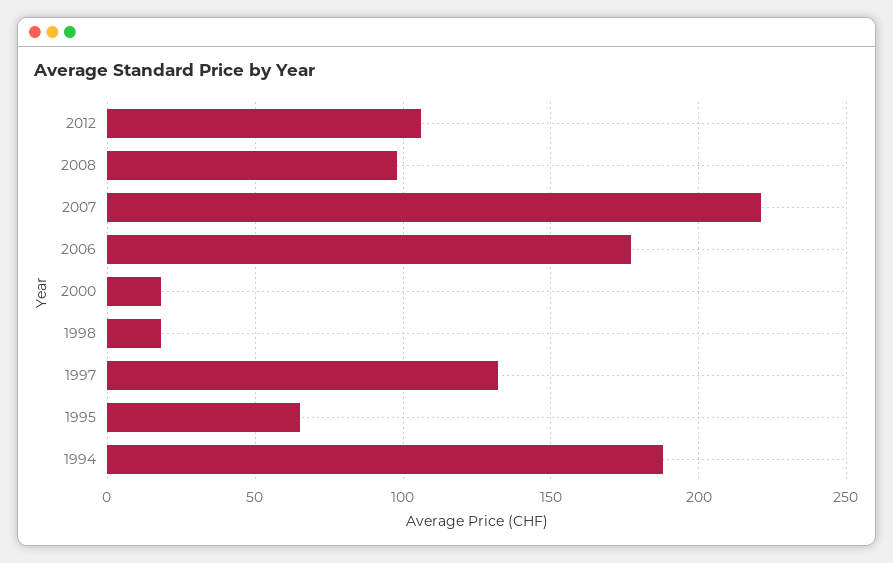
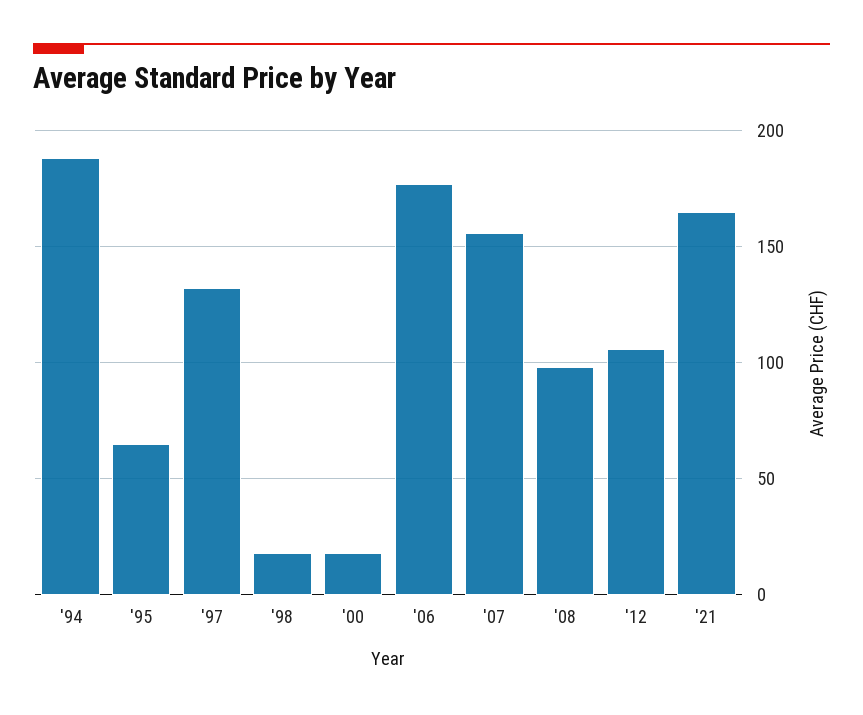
2007: 220 -> 155
'21: none -> 165

